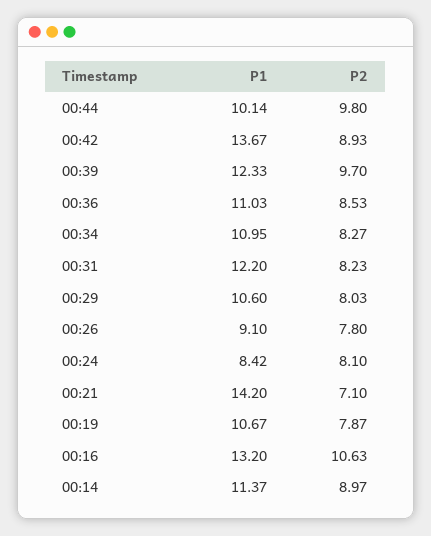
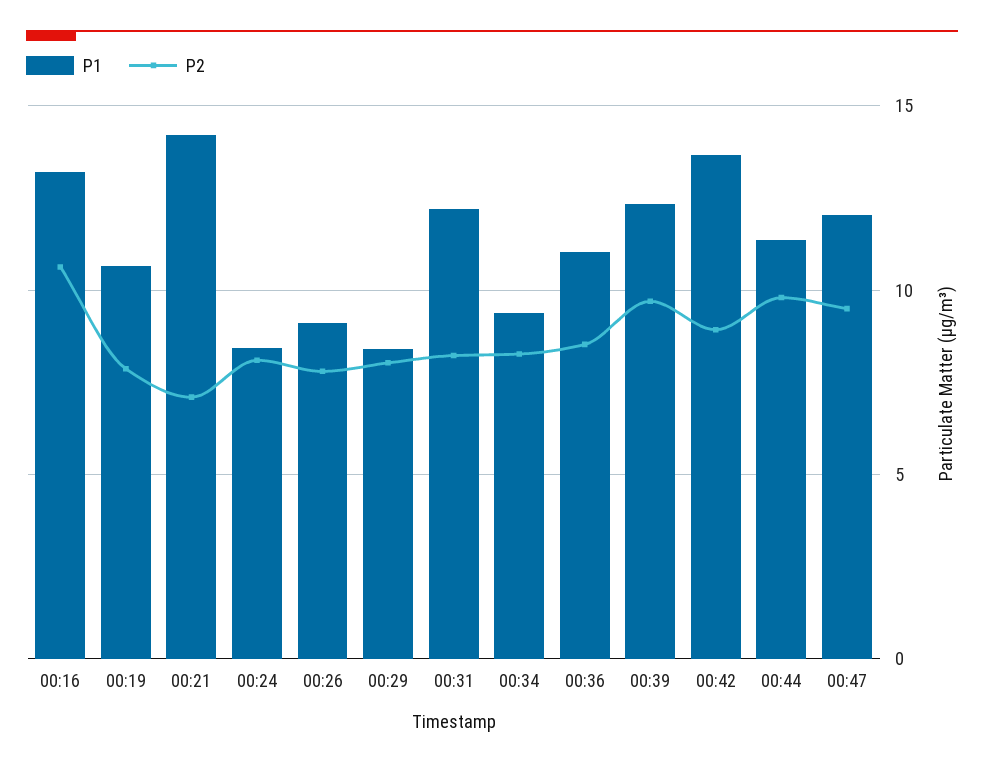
P1, 00:44: 10.14 -> 11.5
P1, 00:34: 10.95 -> 9.5
P1, 00:29: 10.6 -> 8.5
P1, 00:14: 11.37 -> none
P2, 00:14: 8.97 -> none
P1, 00:47: none -> 12
P2, 00:47: none -> 9.5

